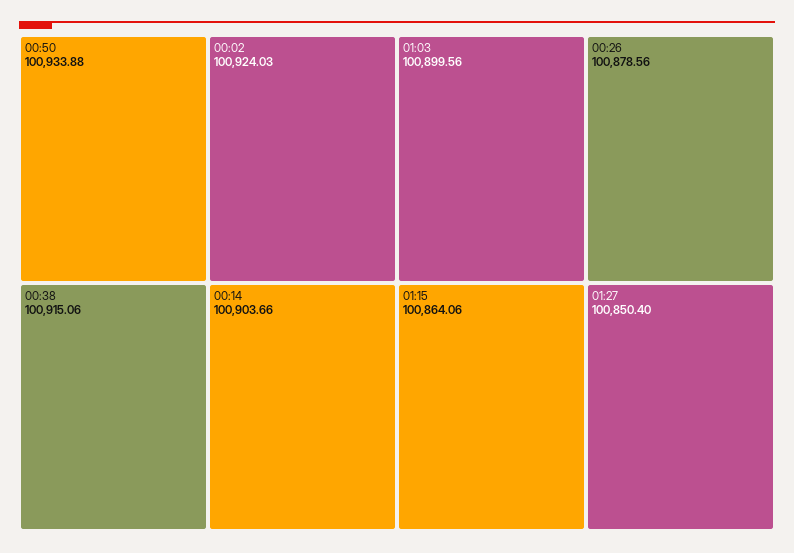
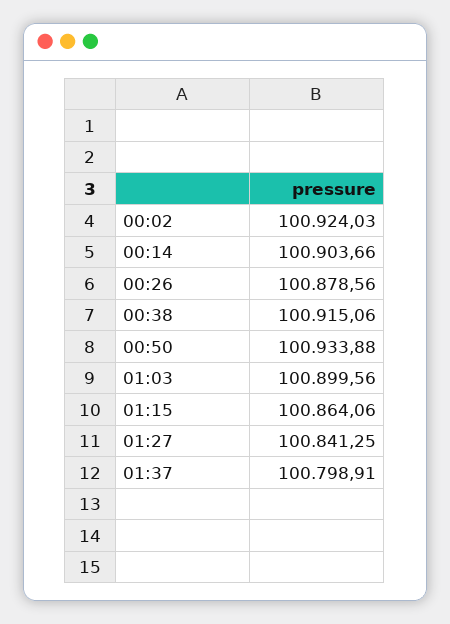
01:27: 100850.4 -> 100841.25
01:37: none -> 100798.91

